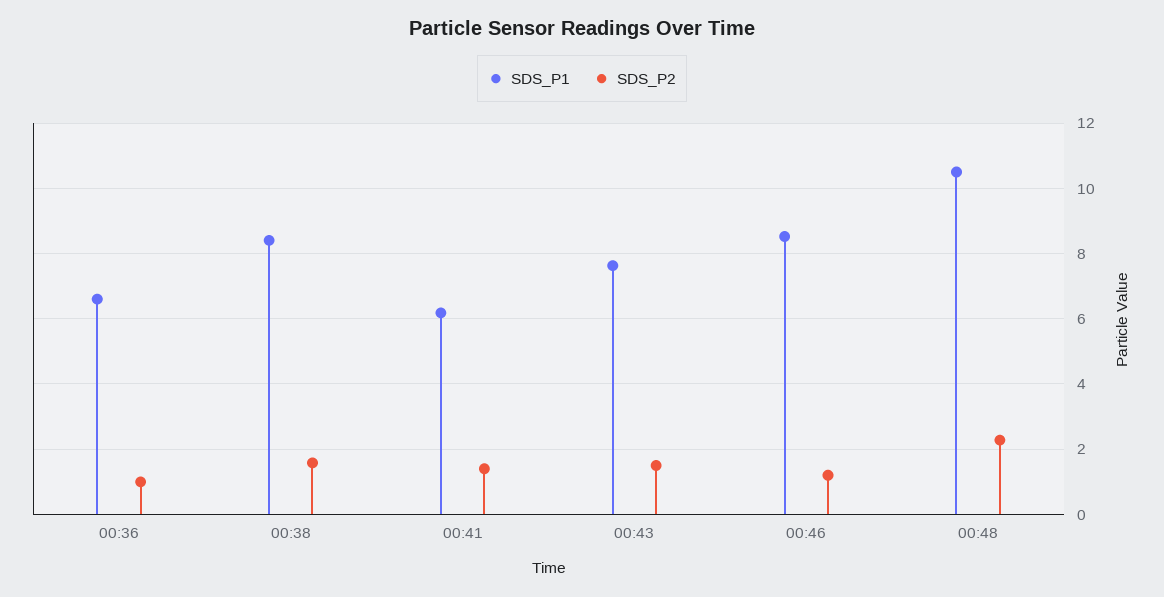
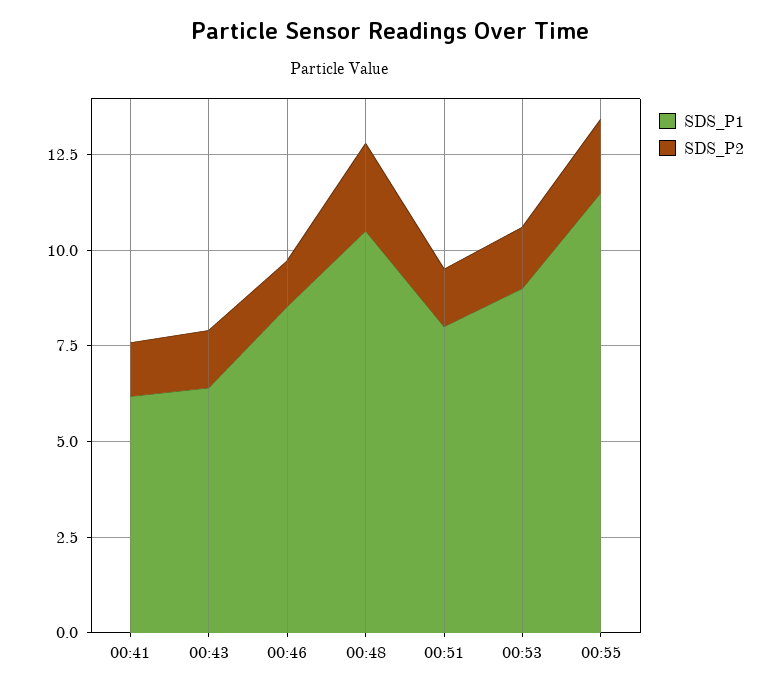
SDS_P1, 00:36: 6.6 -> none
SDS_P2, 00:36: 1 -> none
SDS_P1, 00:38: 8.4 -> none
SDS_P2, 00:38: 1.6 -> none
SDS_P1, 00:43: 7.6 -> 6.5
SDS_P1, 00:51: none -> 8
SDS_P2, 00:51: none -> 1.5
SDS_P1, 00:53: none -> 9
SDS_P2, 00:53: none -> 1.5
SDS_P1, 00:55: none -> 11.5
SDS_P2, 00:55: none -> 2

